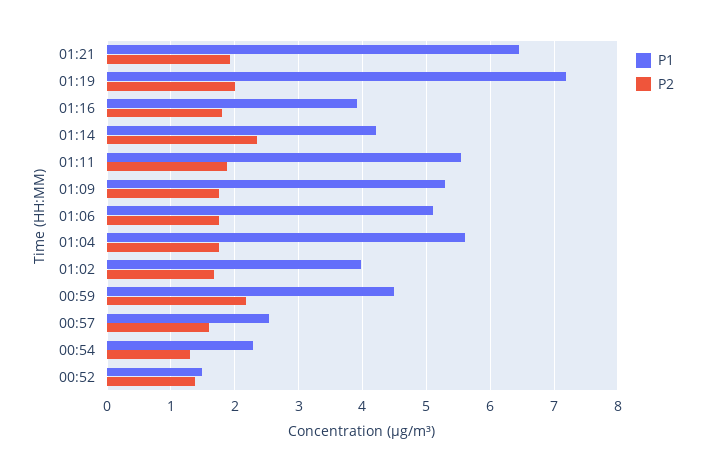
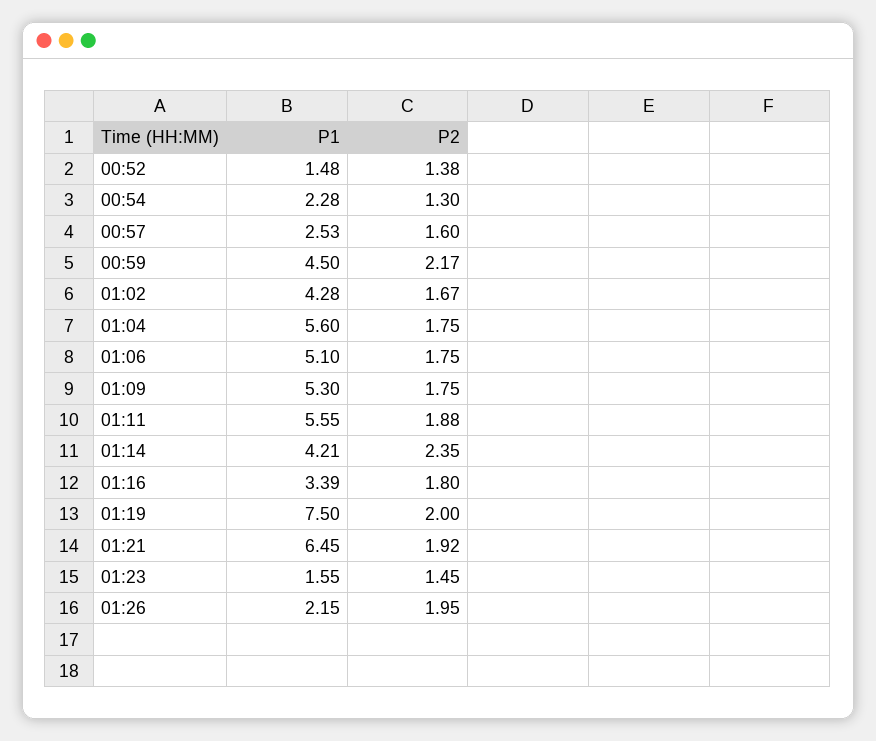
P1, 01:19: 7.2 -> 7.5
P1, 01:16: 3.9 -> 3.39
P1, 01:02: 4 -> 4.28
P1, 01:23: none -> 1.55
P2, 01:23: none -> 1.45
P1, 01:26: none -> 2.15
P2, 01:26: none -> 1.95

